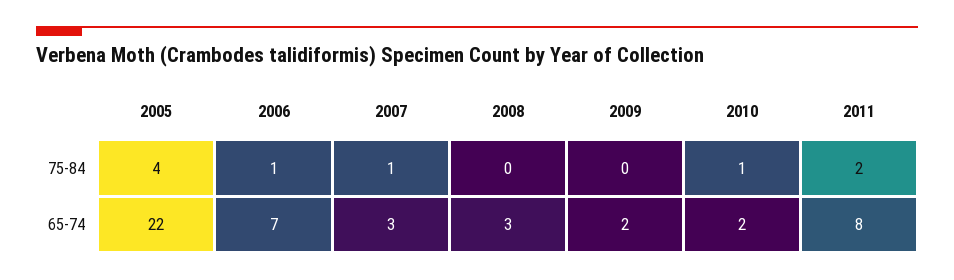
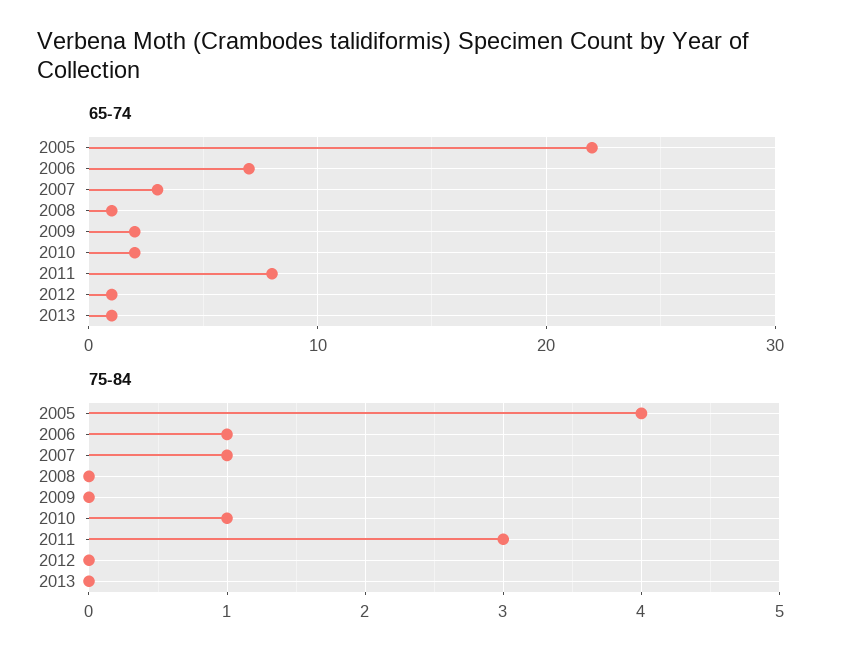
75-84, 2011: 2 -> 3
65-74, 2008: 3 -> 1
65-74, 2012: none -> 1
65-74, 2013: none -> 1
75-84, 2012: none -> 0
75-84, 2013: none -> 0

